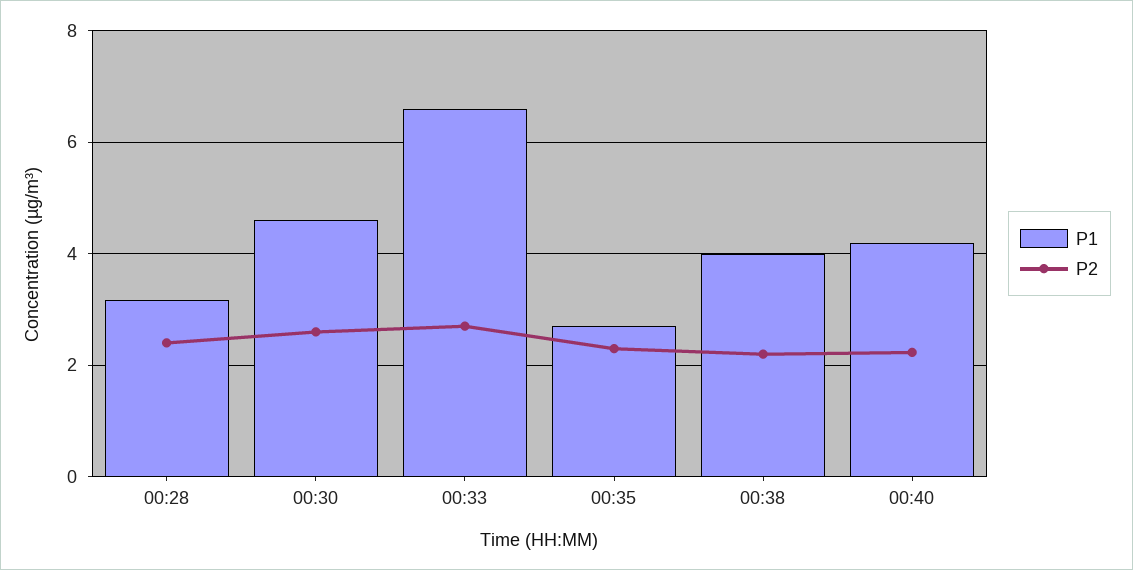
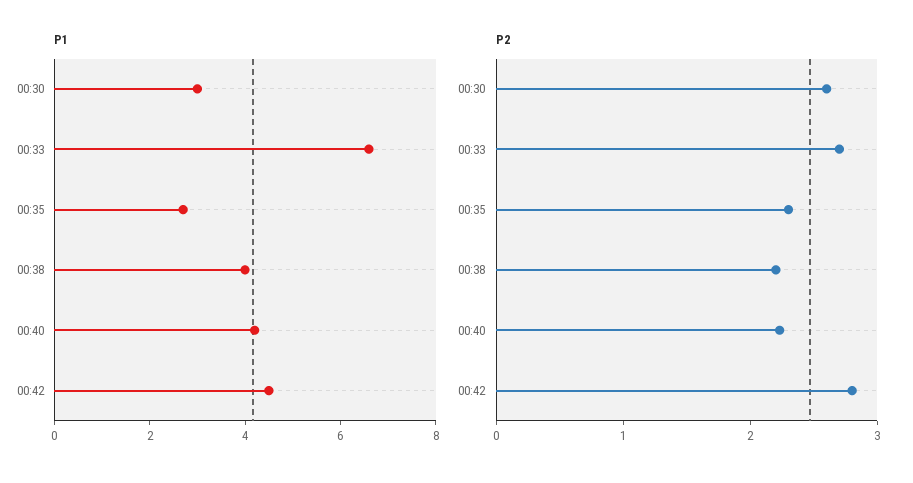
P1, 00:28: 3.2 -> none
P2, 00:28: 2.4 -> none
P1, 00:30: 4.6 -> 3
P1, 00:42: none -> 4.5
P2, 00:42: none -> 2.8

